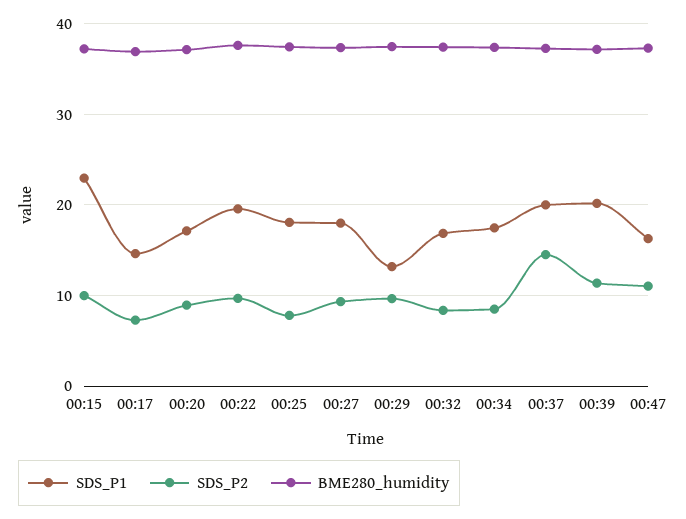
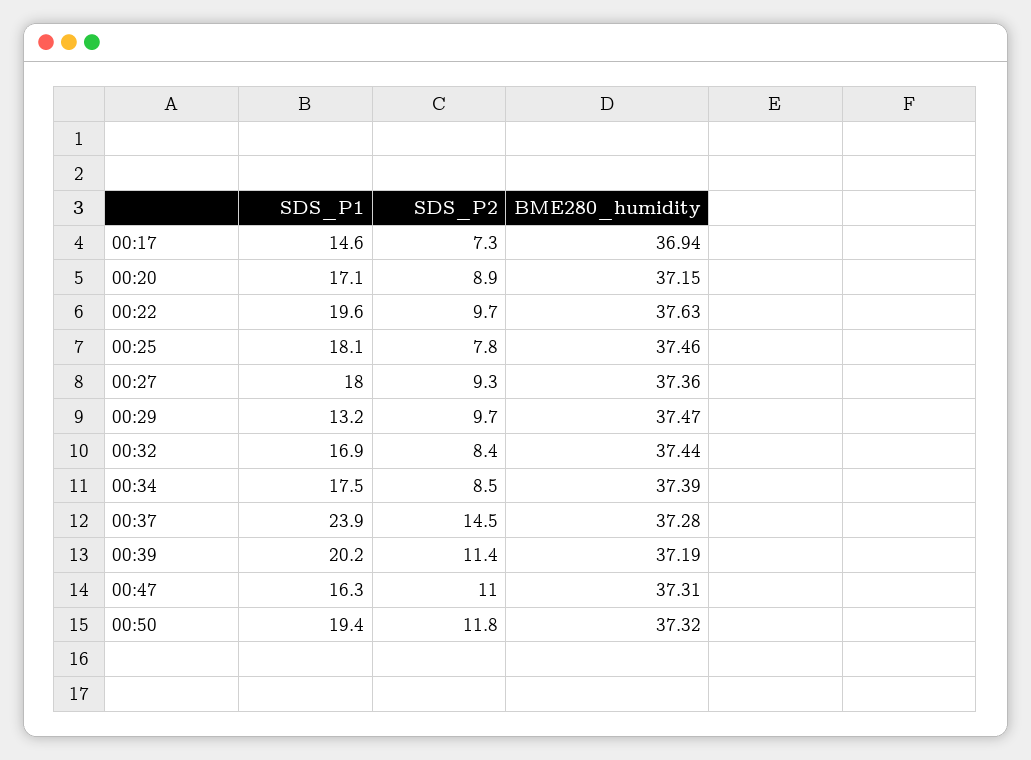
SDS_P1, 00:15: 23 -> none
SDS_P2, 00:15: 10 -> none
BME280_humidity, 00:15: 37 -> none
SDS_P1, 00:37: 20 -> 23.9
SDS_P1, 00:50: none -> 19.4
SDS_P2, 00:50: none -> 11.8
BME280_humidity, 00:50: none -> 37.32

